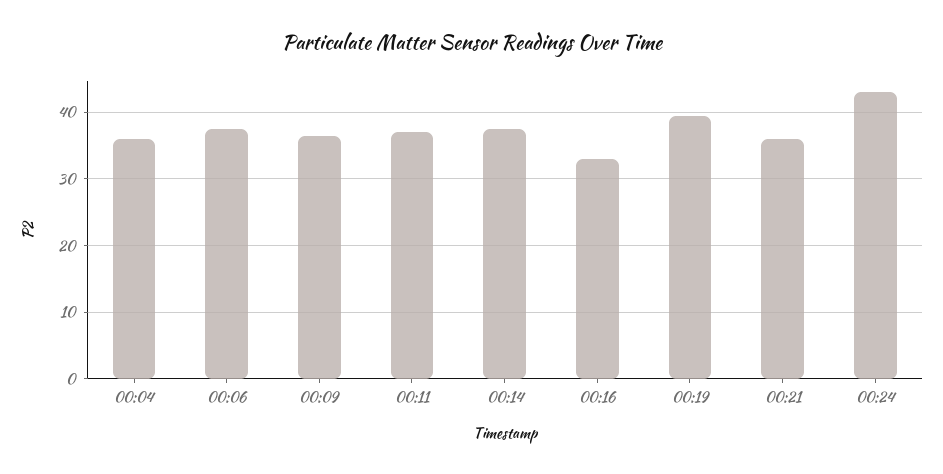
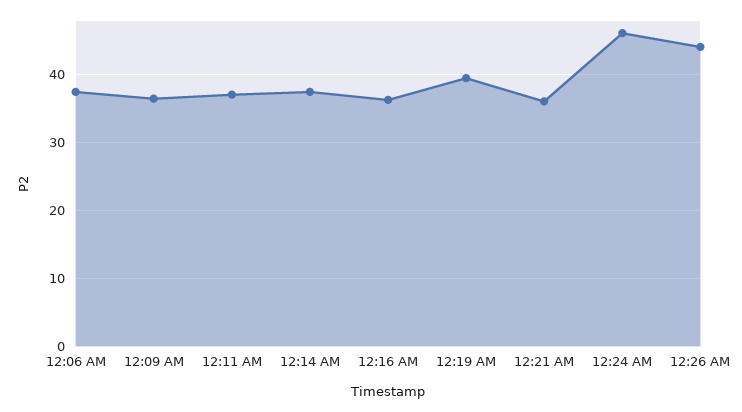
00:04: 36 -> none
00:16: 33 -> 36
00:24: 43 -> 46
12:26 AM: none -> 44

